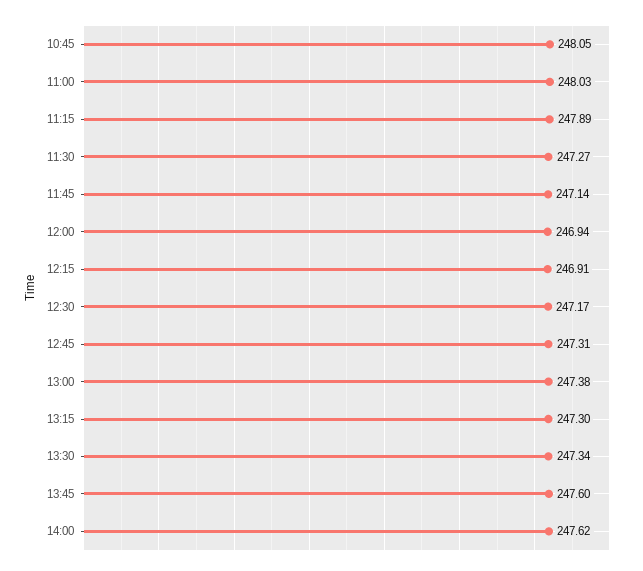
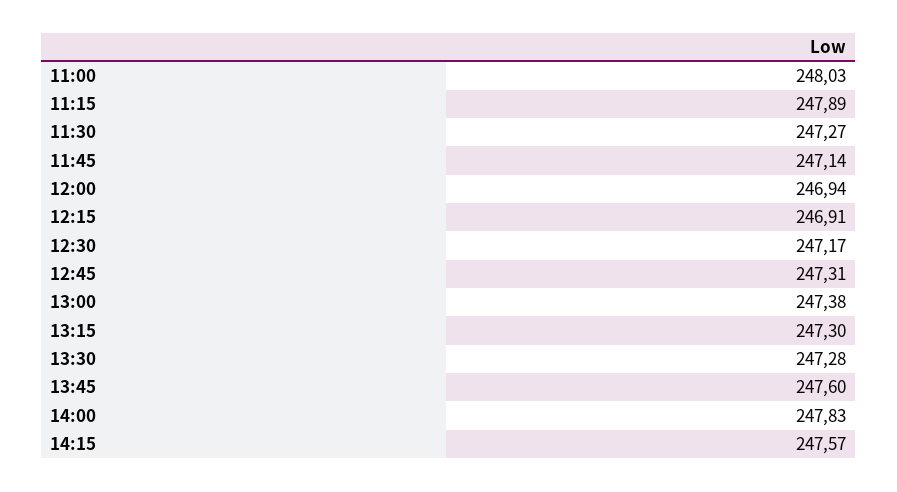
10:45: 248.05 -> none
13:30: 247.34 -> 247.28
14:00: 247.62 -> 247.83
14:15: none -> 247.57

